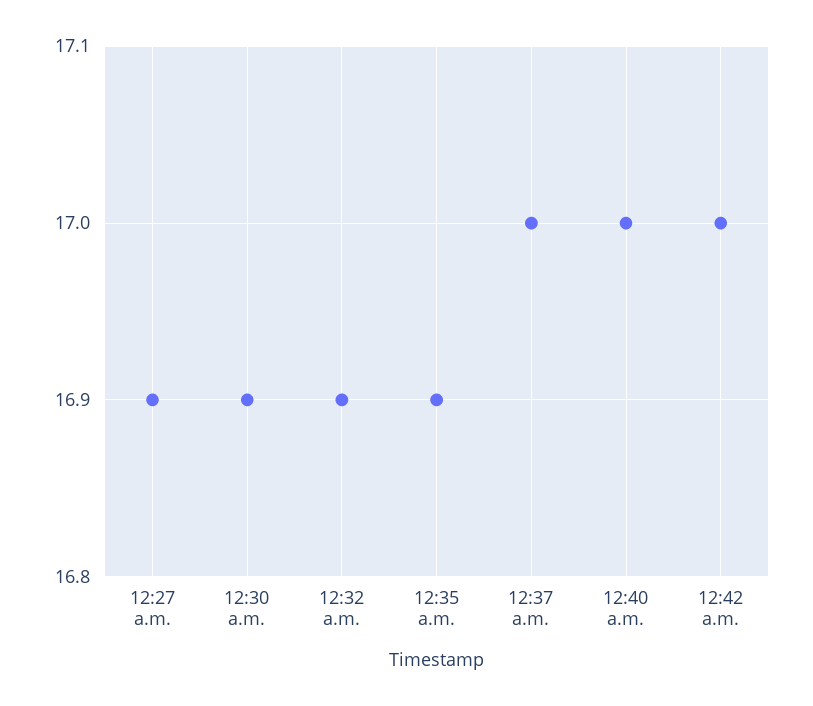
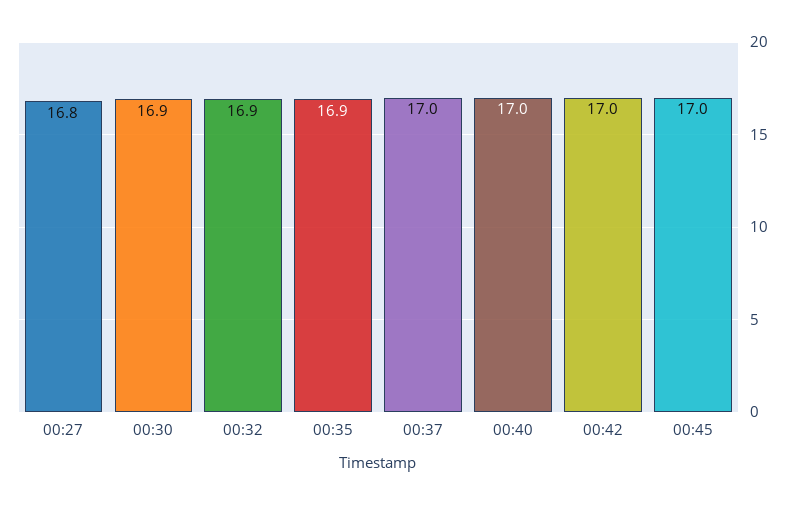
12:27 a.m.: 16.9 -> 16.8
00:45: none -> 17

